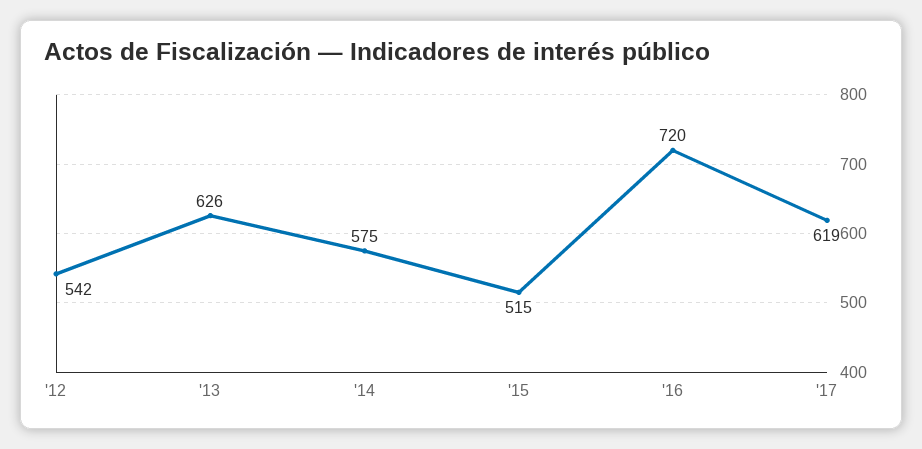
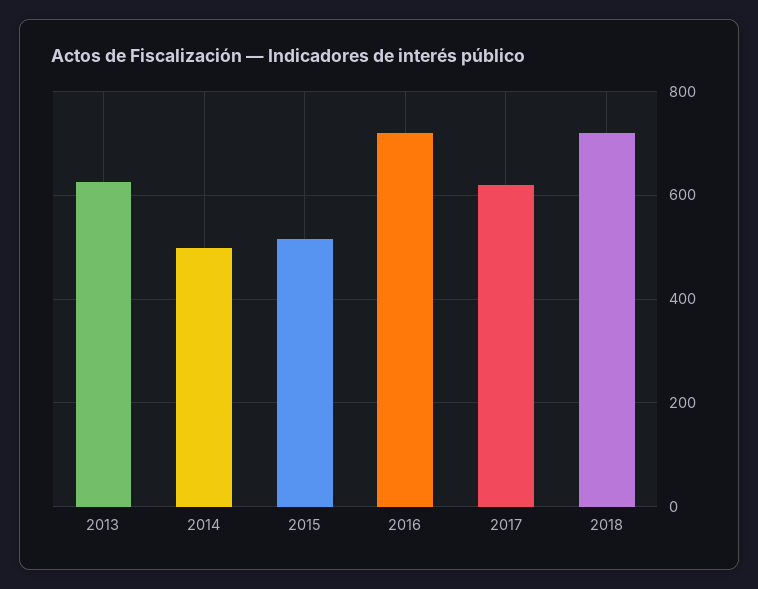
'12: 542 -> none
'14: 575 -> 500
2018: none -> 720

